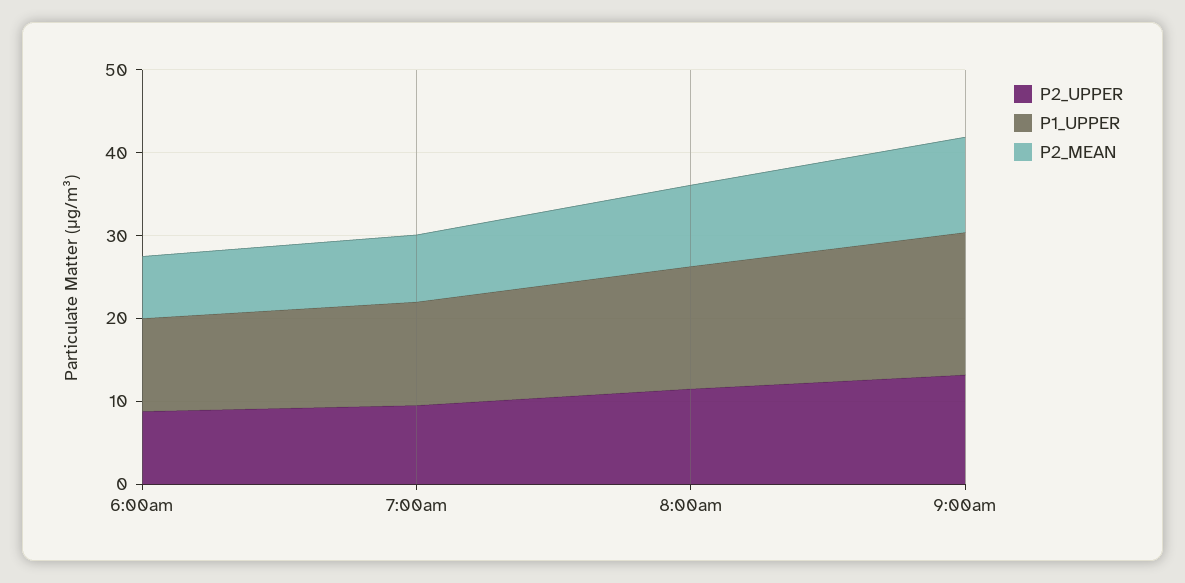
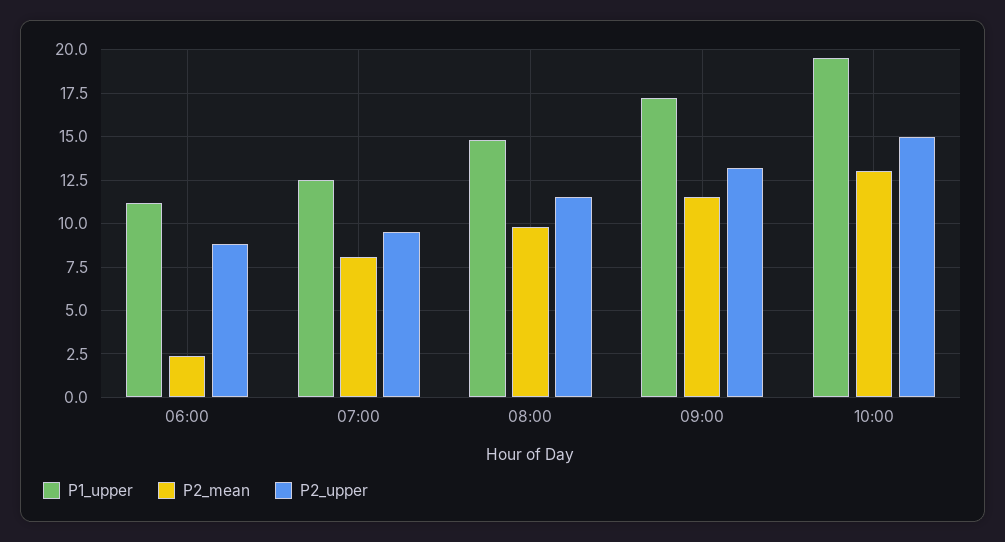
P2_MEAN, 6:00am: 8 -> 2.5
P1_UPPER, 10:00: none -> 19.5
P2_MEAN, 10:00: none -> 13
P2_UPPER, 10:00: none -> 15

